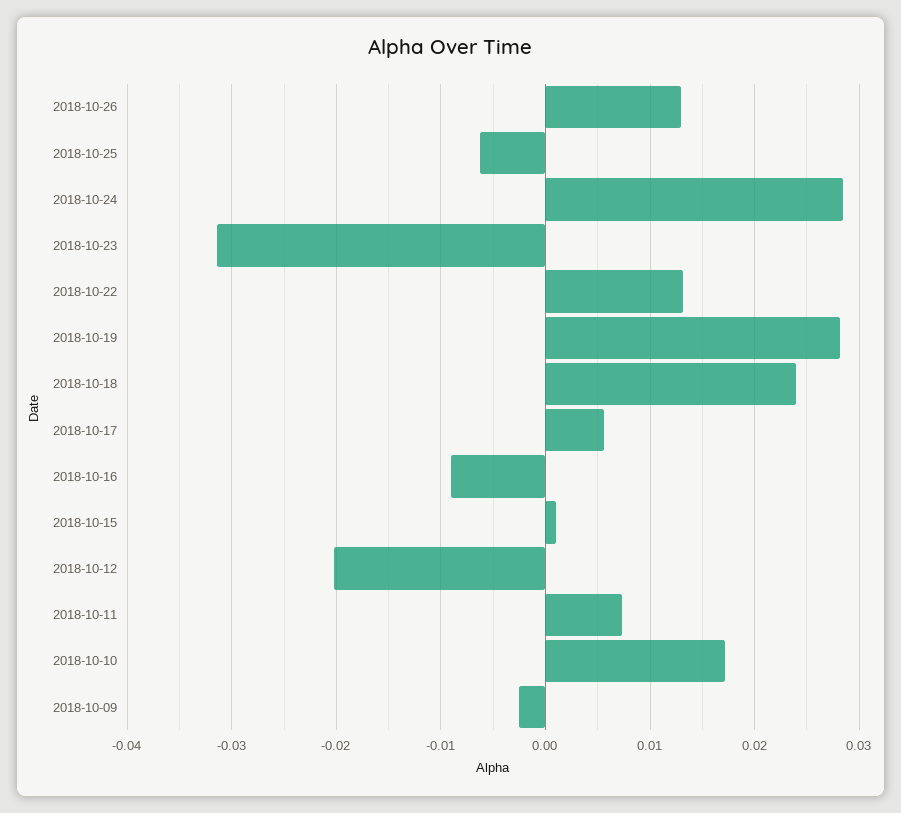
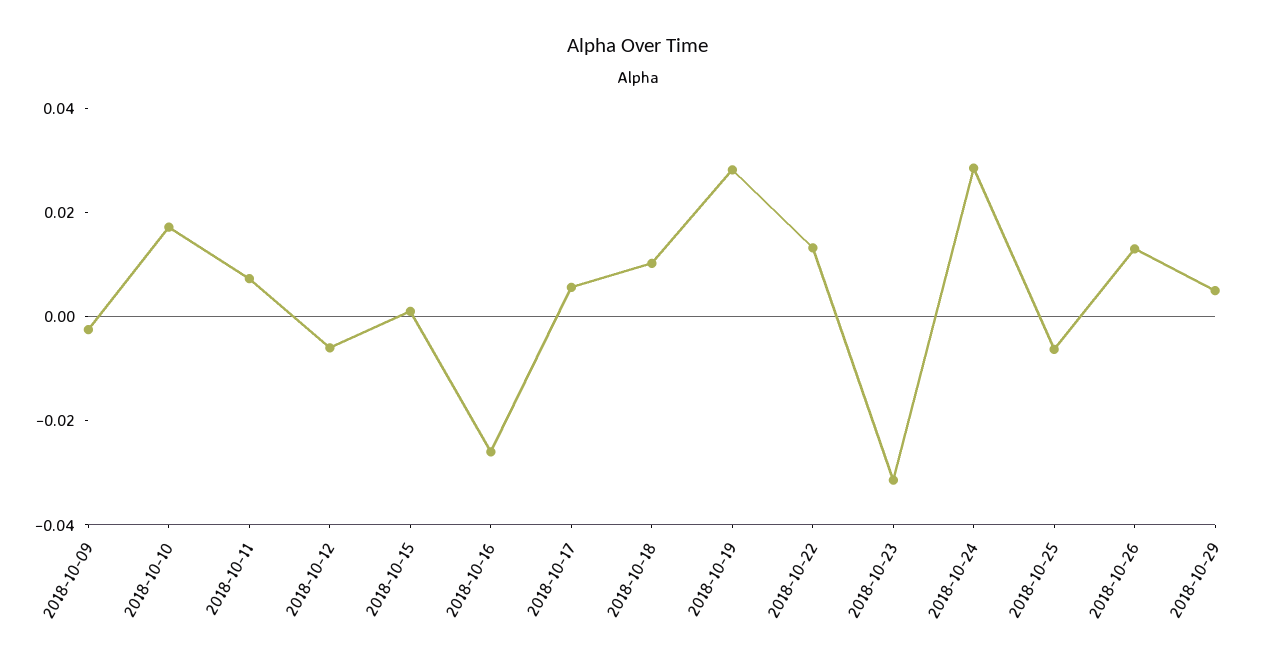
2018-10-18: 0.024 -> 0.01
2018-10-16: -0.009 -> -0.025
2018-10-12: -0.02 -> -0.005
2018-10-29: none -> 0.005

